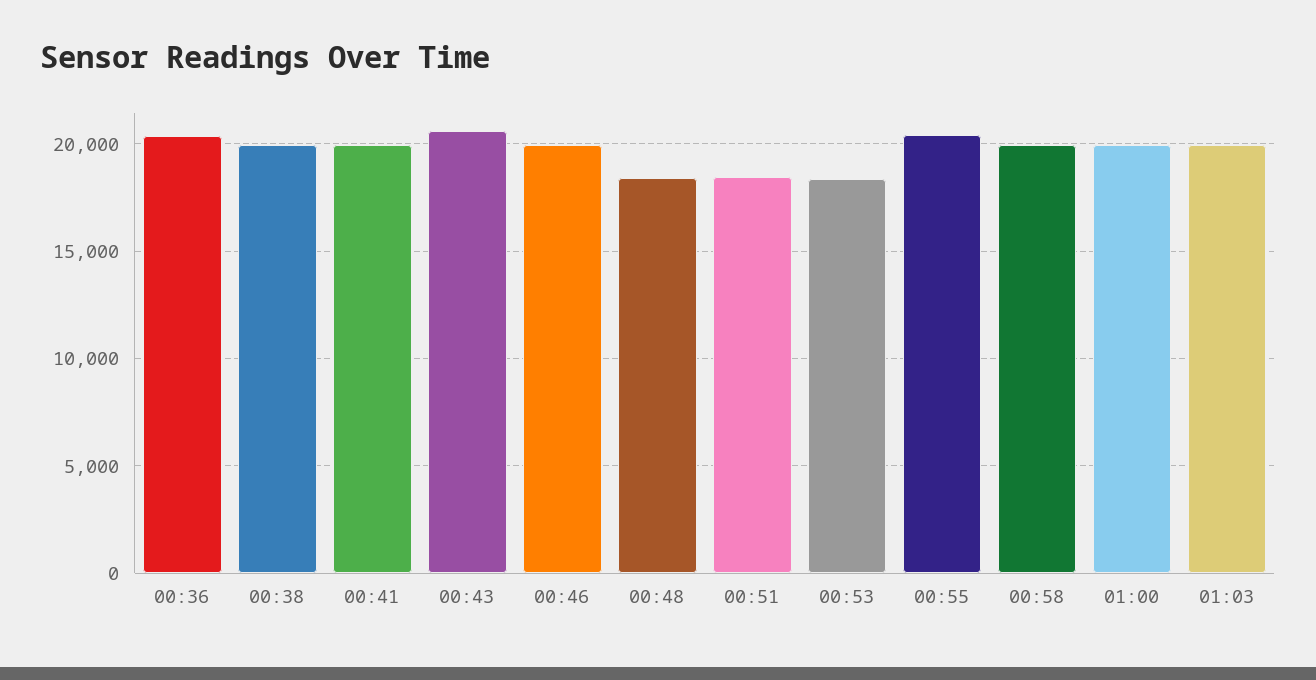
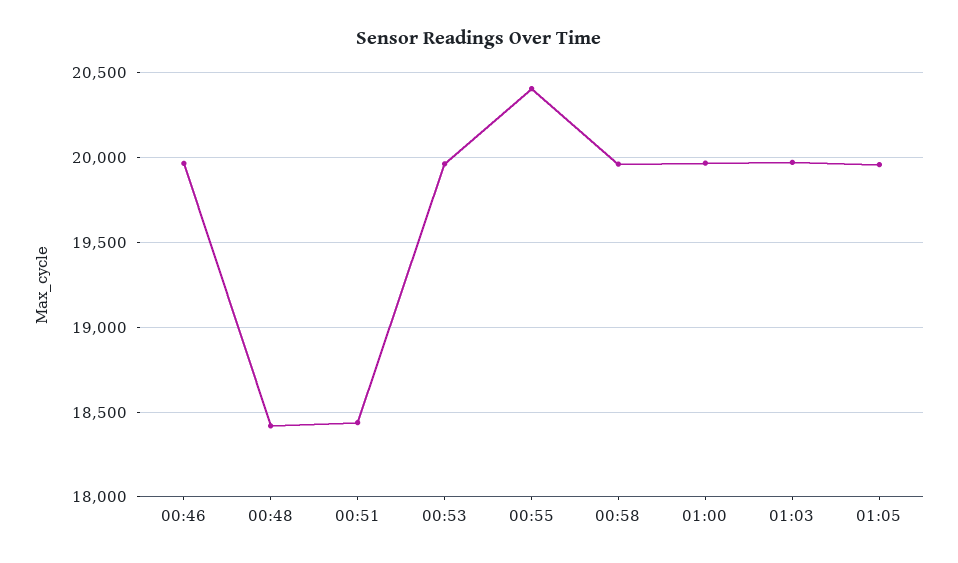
00:36: 20500 -> none
00:38: 20000 -> none
00:41: 20000 -> none
00:43: 20500 -> none
00:53: 18500 -> 19950
01:05: none -> 19950

